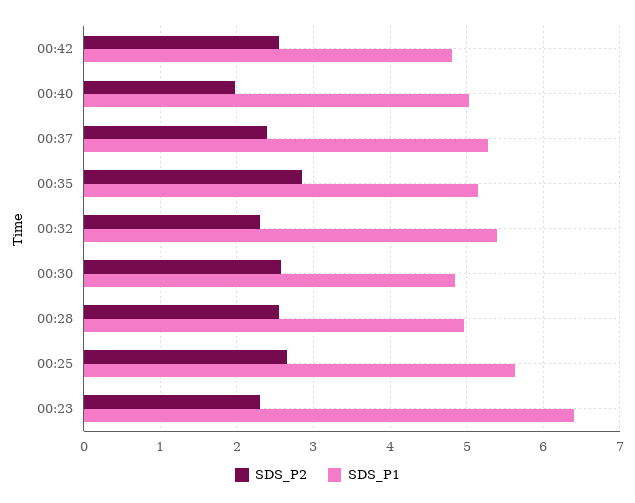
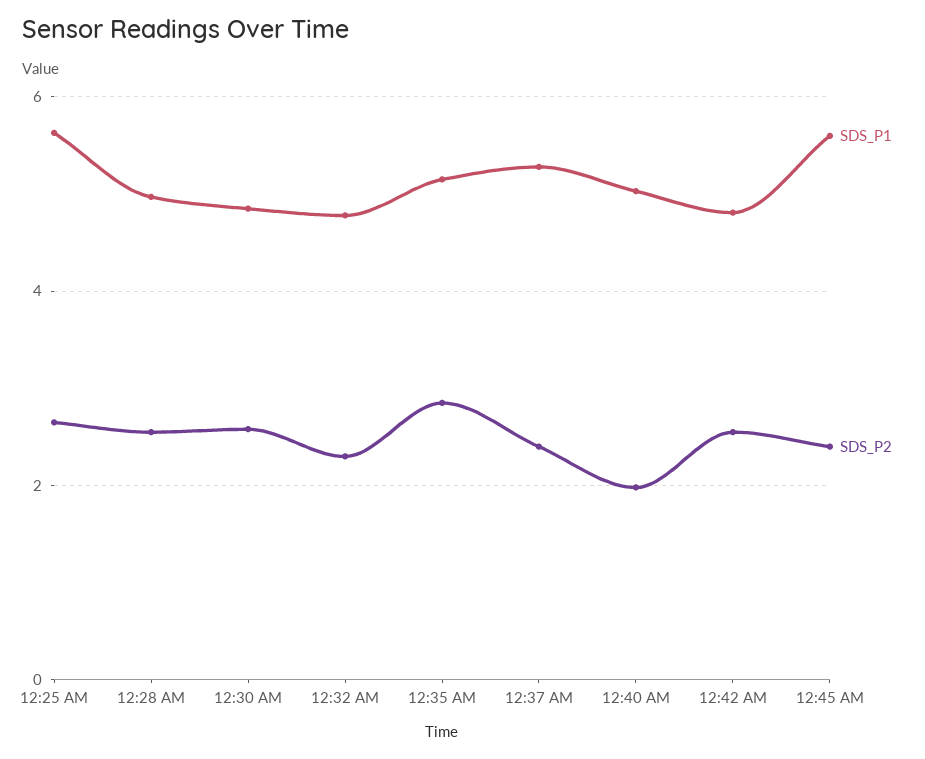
SDS_P1, 00:32: 5.4 -> 4.8
SDS_P2, 00:23: 2.3 -> none
SDS_P1, 00:23: 6.4 -> none
SDS_P1, 12:45 AM: none -> 5.6
SDS_P2, 12:45 AM: none -> 2.4

